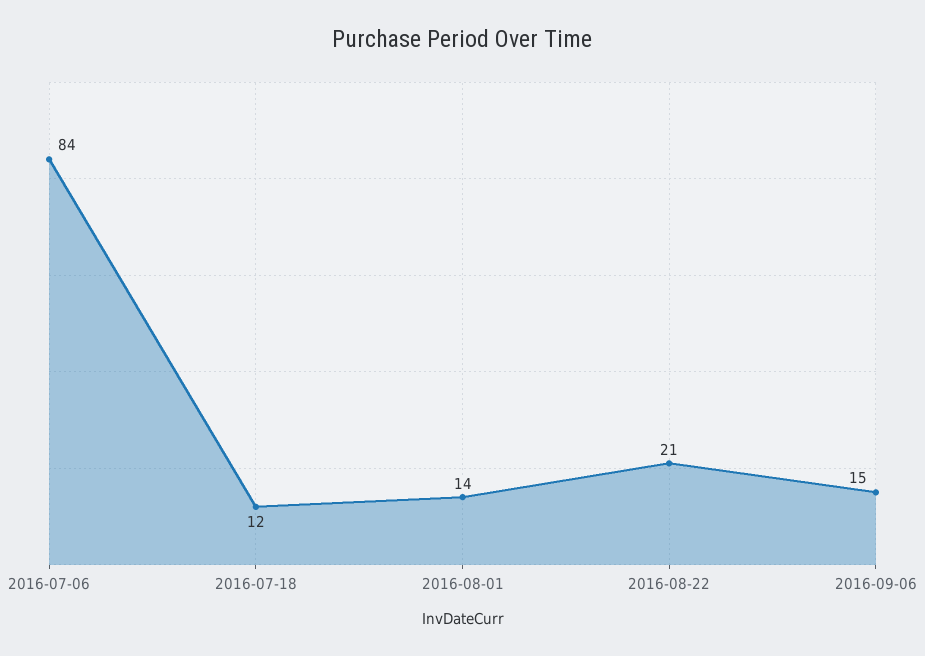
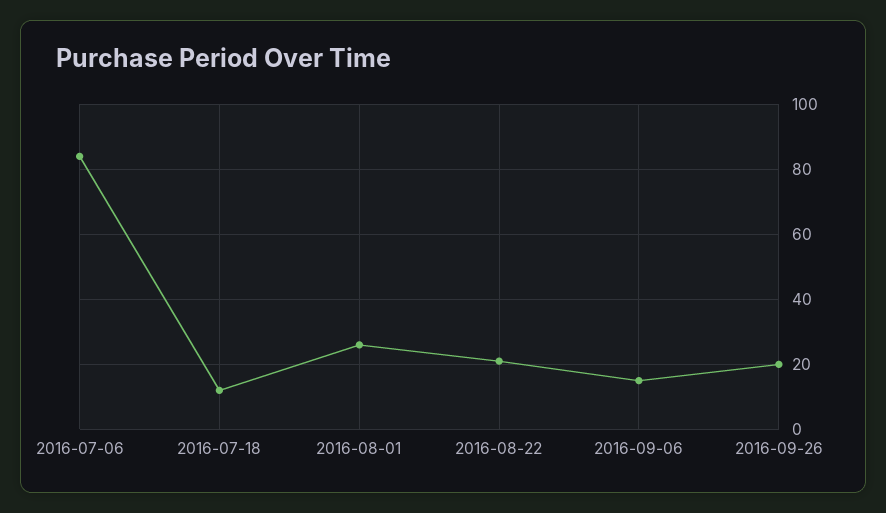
2016-08-01: 14 -> 25
2016-09-26: none -> 20

